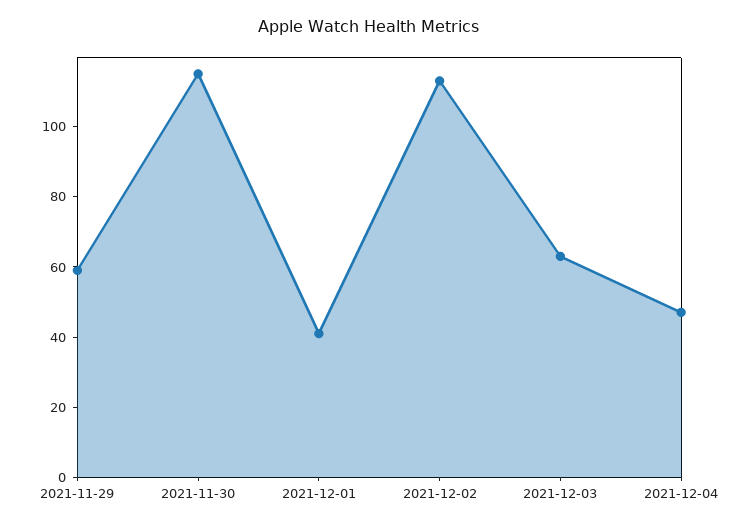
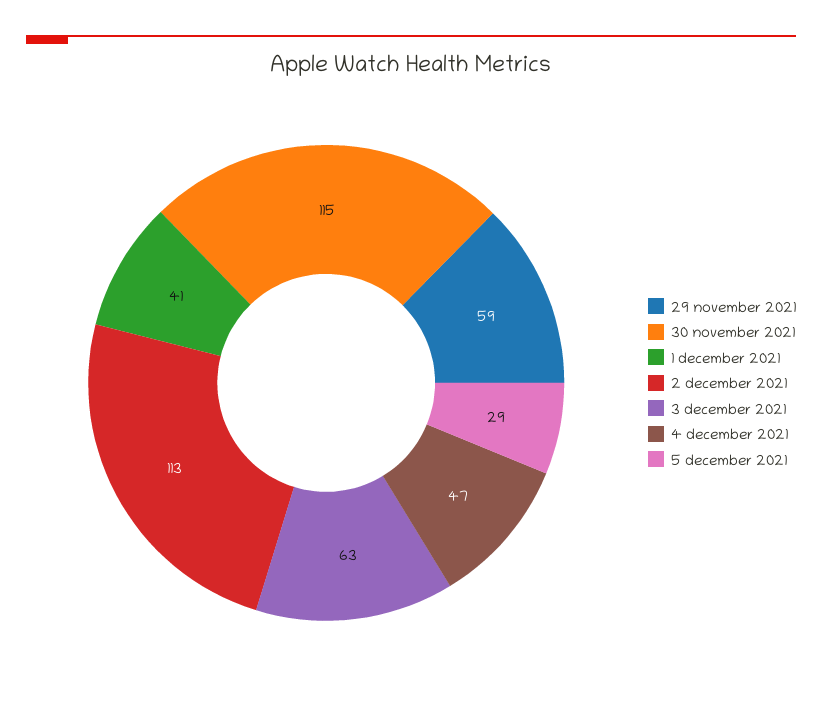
5 december 2021: none -> 29

